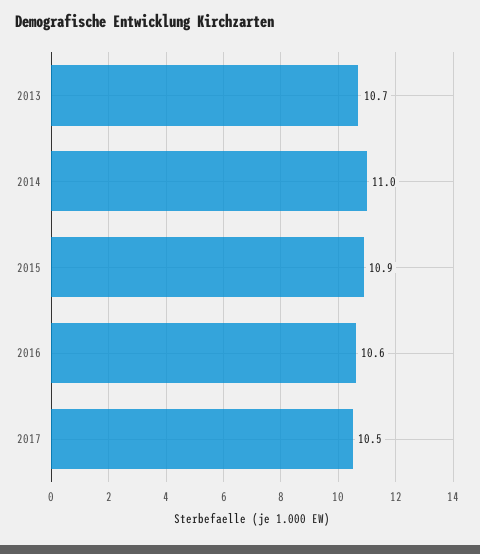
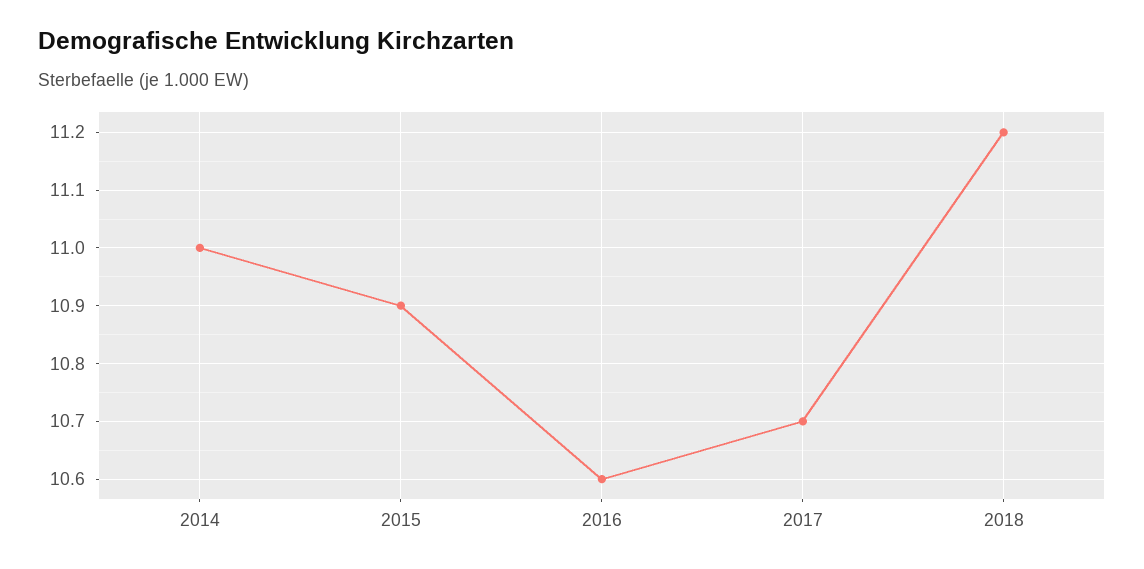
2013: 10.7 -> none
2017: 10.5 -> 10.7
2018: none -> 11.2

